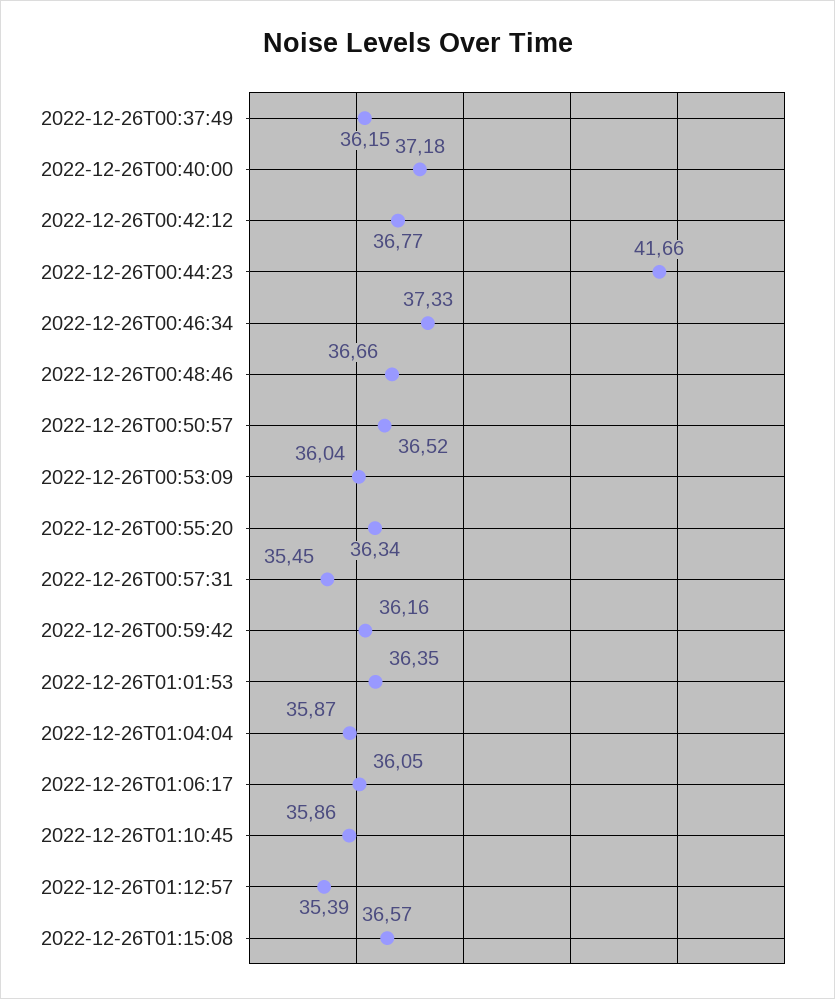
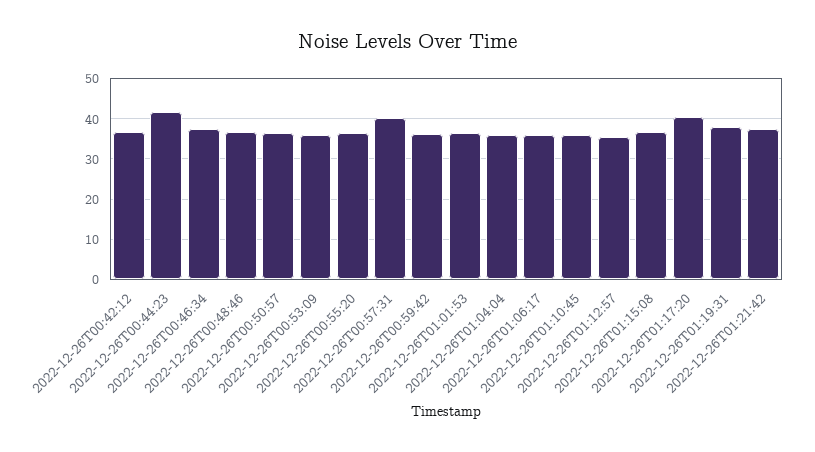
2022-12-26T00:37:49: 36.15 -> none
2022-12-26T00:40:00: 37.18 -> none
2022-12-26T00:57:31: 35.45 -> 40
2022-12-26T01:17:20: none -> 40
2022-12-26T01:19:31: none -> 38
2022-12-26T01:21:42: none -> 38

